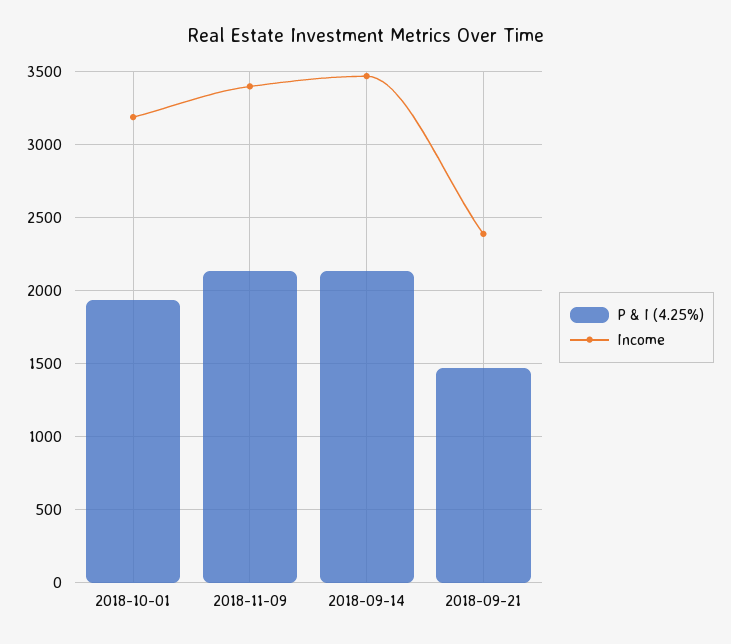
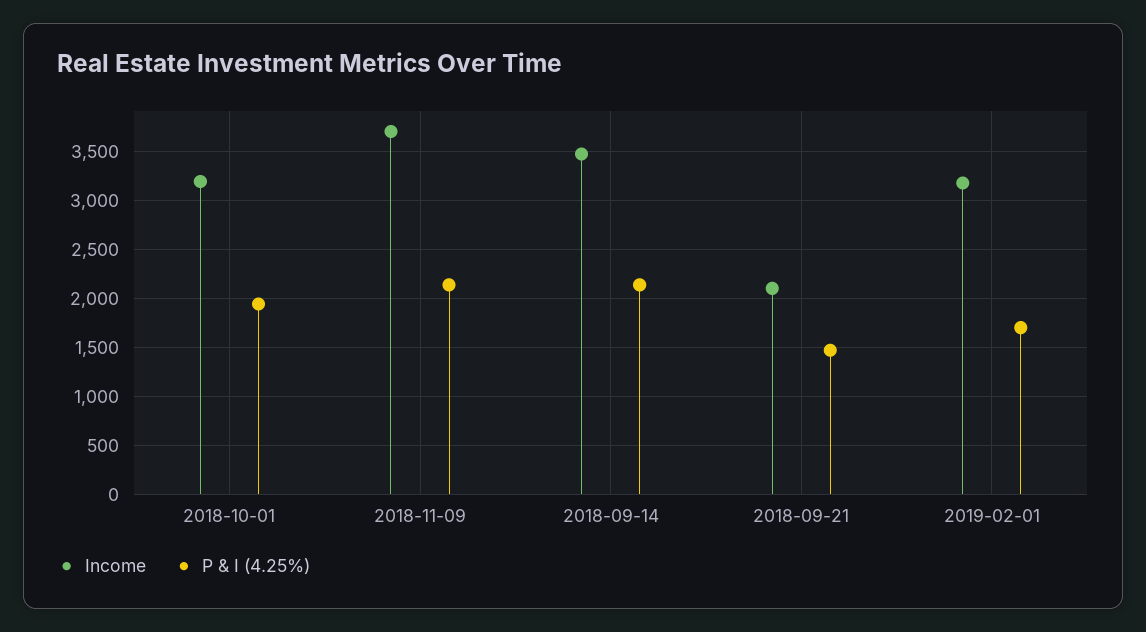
Income, 2018-11-09: 3400 -> 3700
Income, 2018-09-21: 2400 -> 2100
Income, 2019-02-01: none -> 3200
P & I (4.25%), 2019-02-01: none -> 1700

